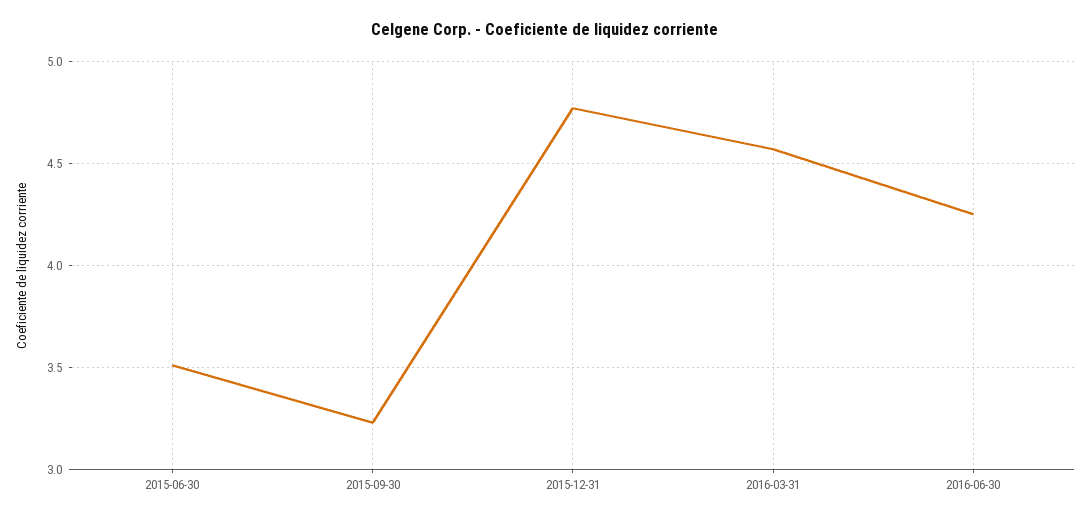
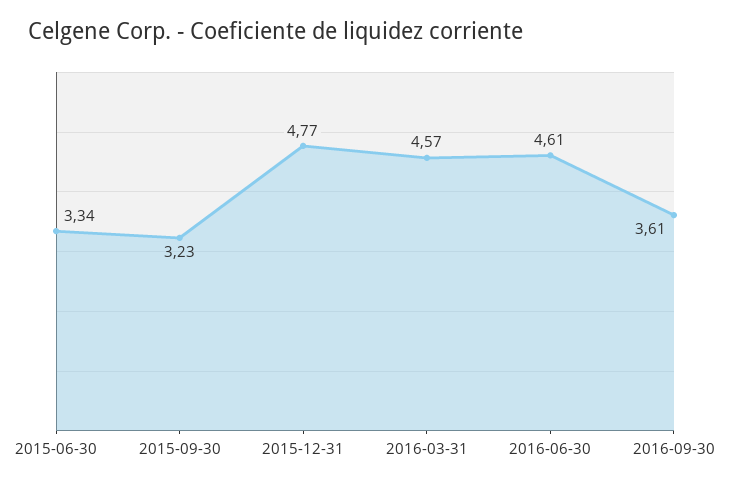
2015-06-30: 3.5 -> 3.34
2016-06-30: 4.25 -> 4.61
2016-09-30: none -> 3.61

